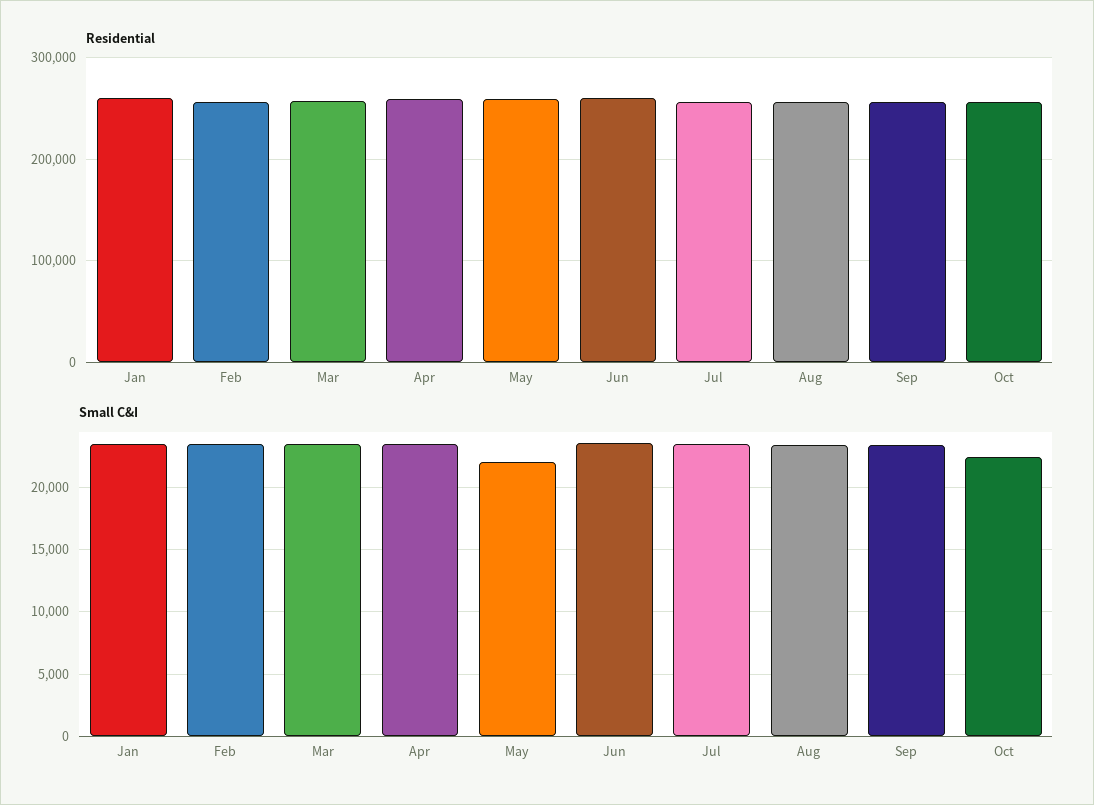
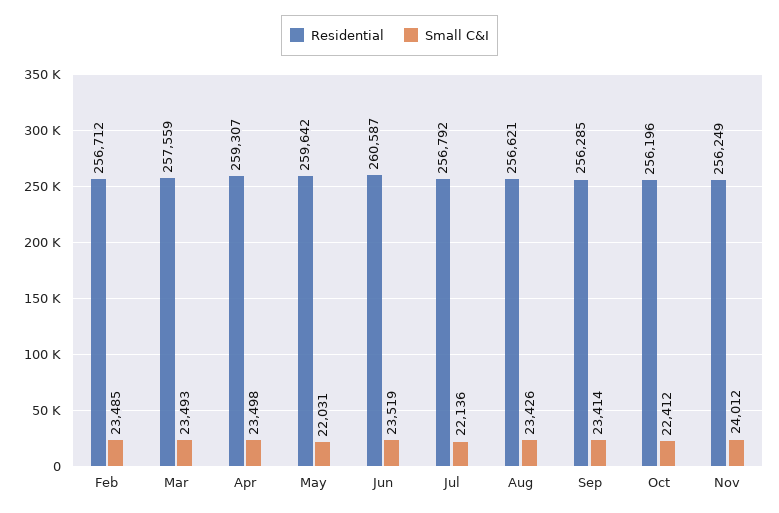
Residential, Jan: 260000 -> none
Small C&I, Jan: 23500 -> none
Small C&I, Jul: 23500 -> 22136
Residential, Nov: none -> 256249
Small C&I, Nov: none -> 24012

